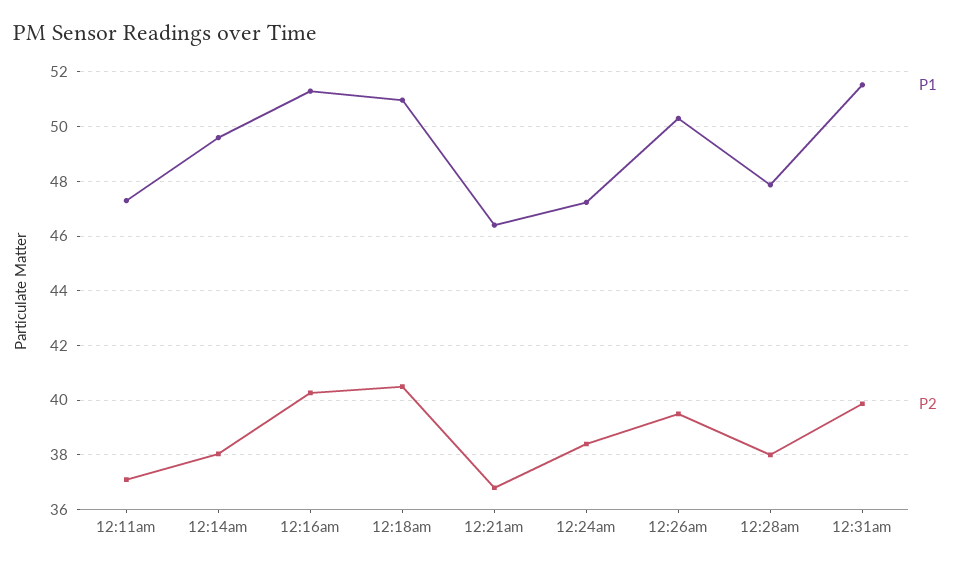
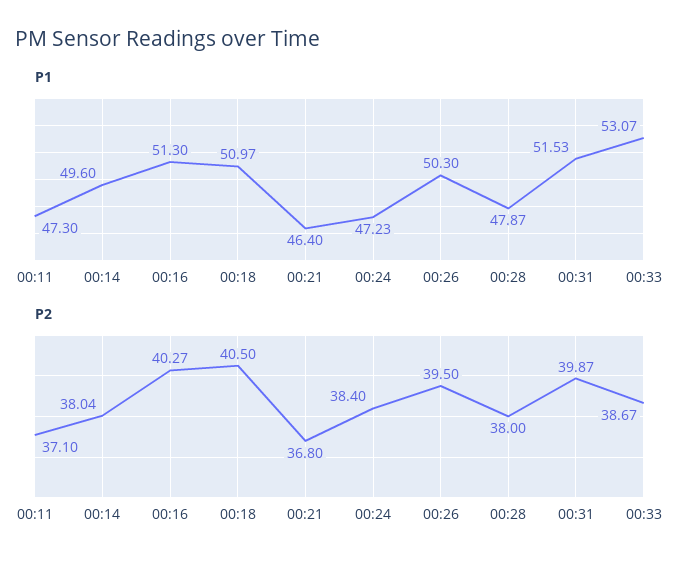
P1, 00:33: none -> 53.07
P2, 00:33: none -> 38.67

